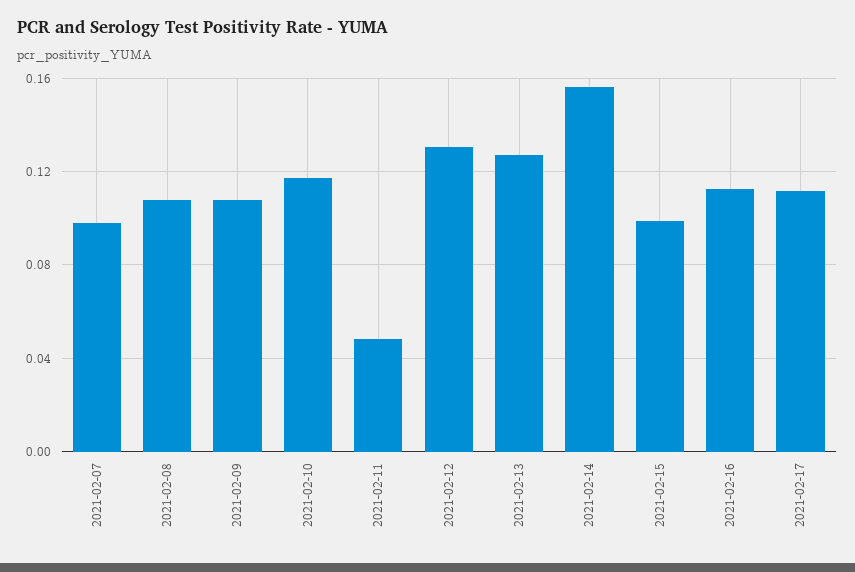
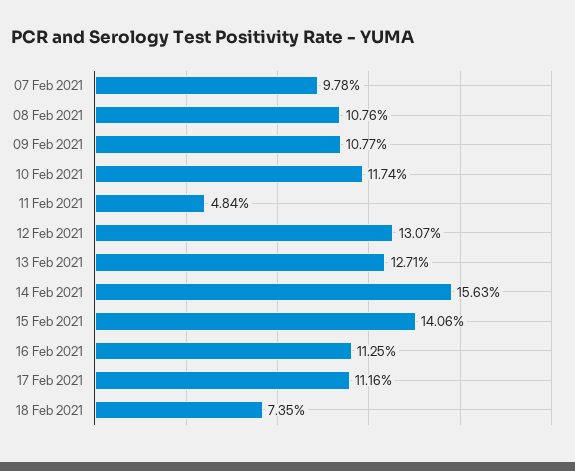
2021-02-15: 0.1 -> 0.1406
18 Feb 2021: none -> 0.0735

